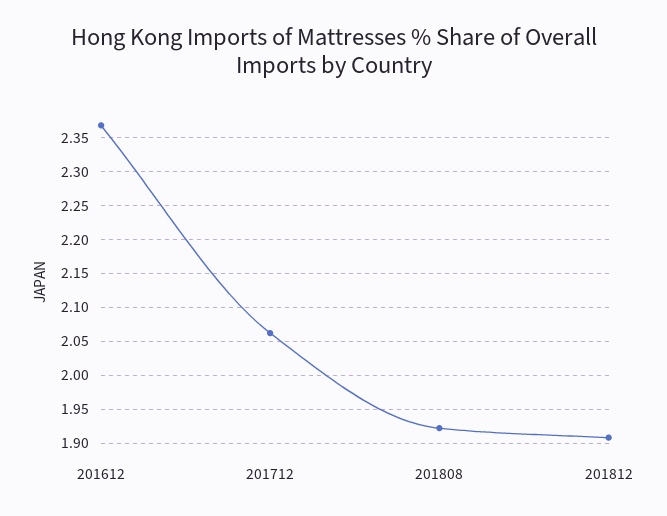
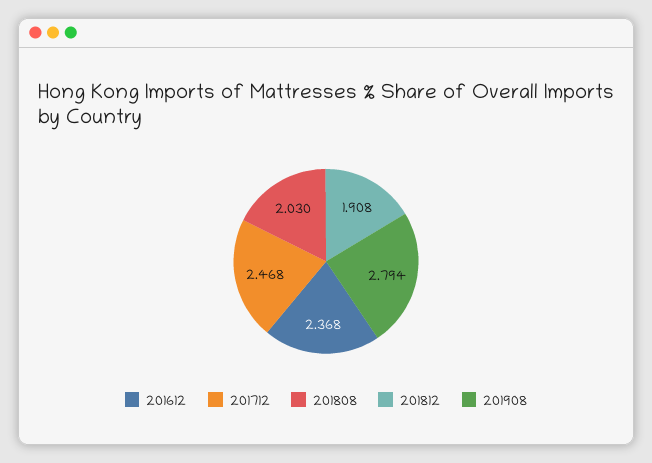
201712: 2.06 -> 2.468
201808: 1.92 -> 2.03
201908: none -> 2.794

